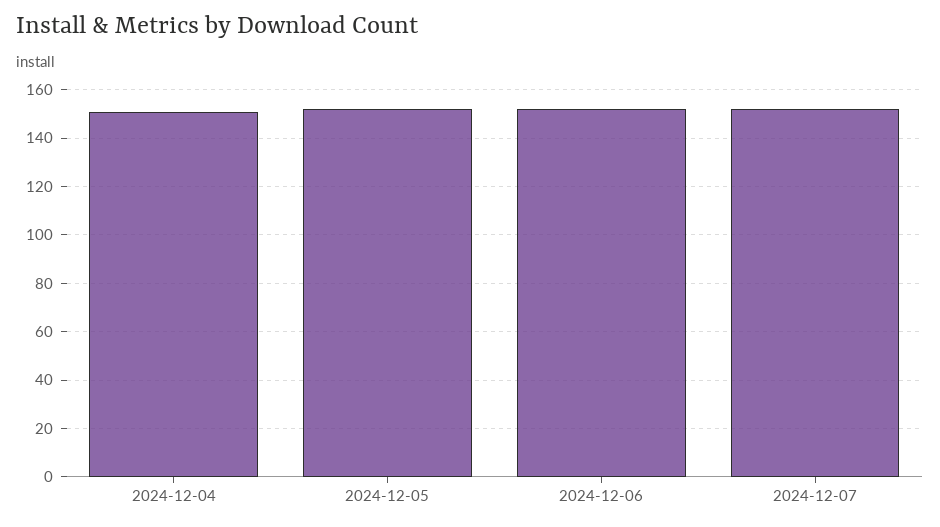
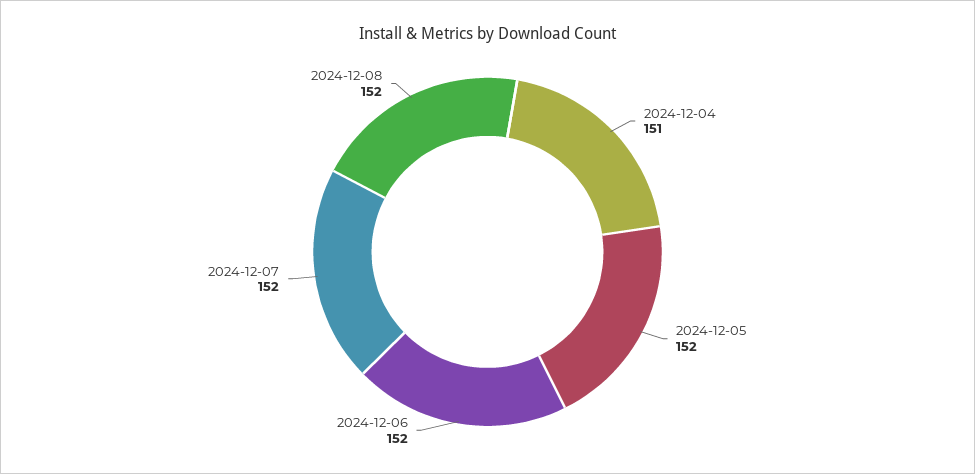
2024-12-08: none -> 152

